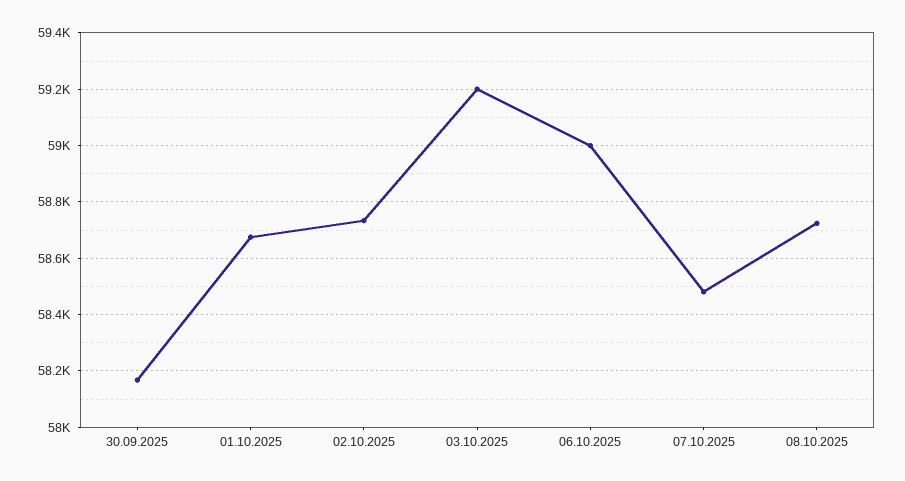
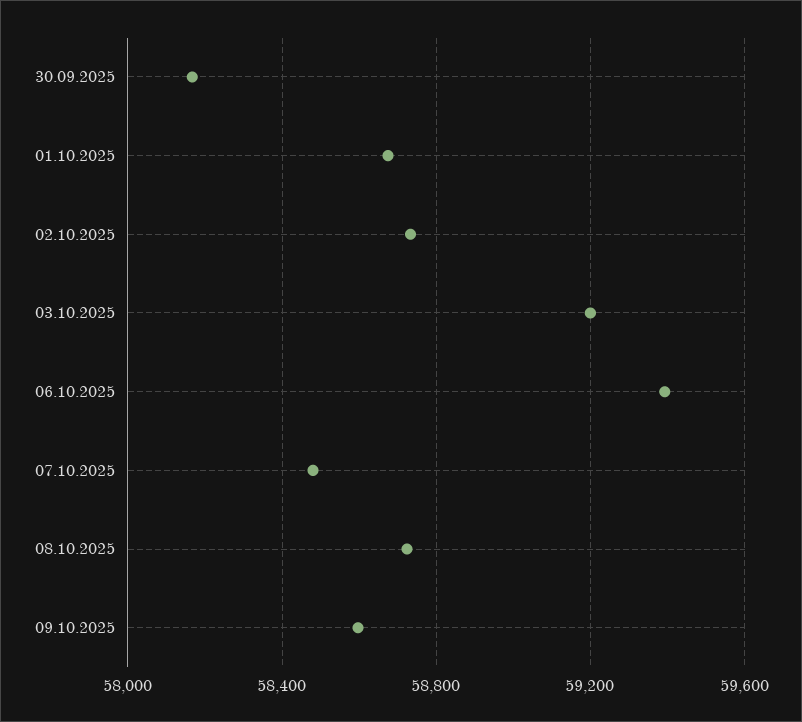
06.10.2025: 59000 -> 59400
09.10.2025: none -> 58600

